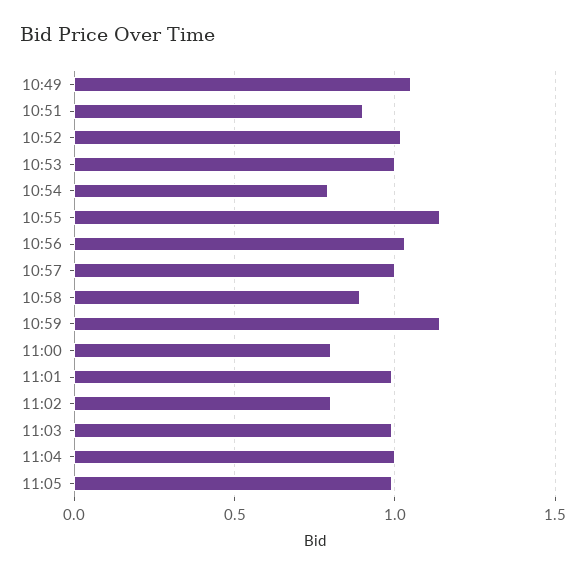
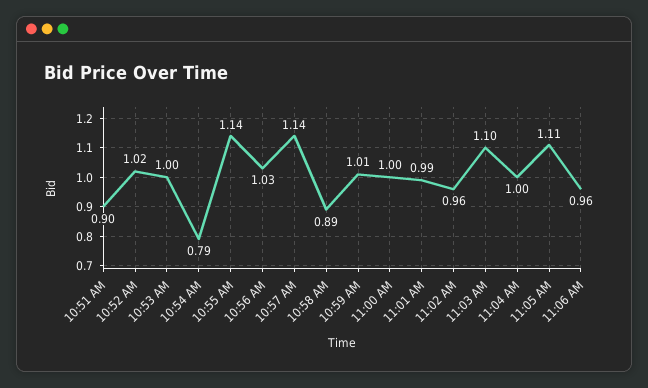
10:49: 1.05 -> none
10:57: 1 -> 1.14
10:59: 1.15 -> 1.01
11:00: 0.8 -> 1
11:02: 0.8 -> 0.96
11:03: 1 -> 1.1
11:05: 1 -> 1.11
11:06 AM: none -> 0.96

